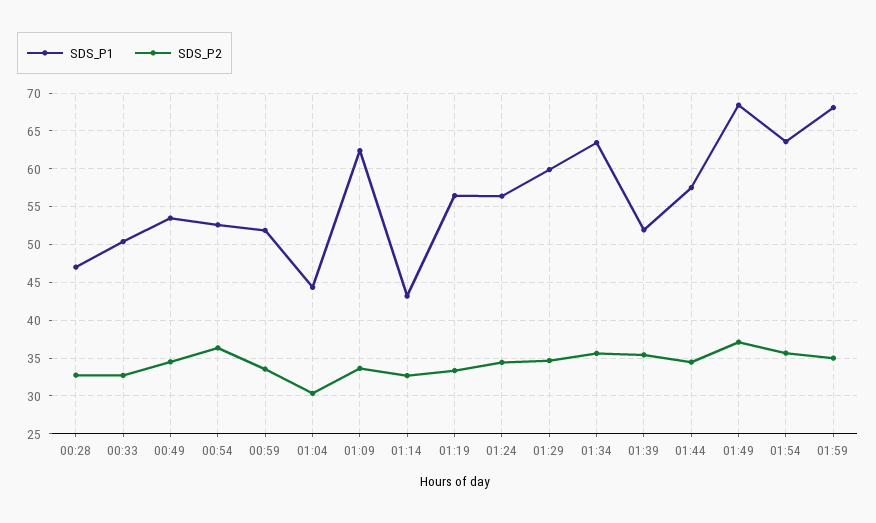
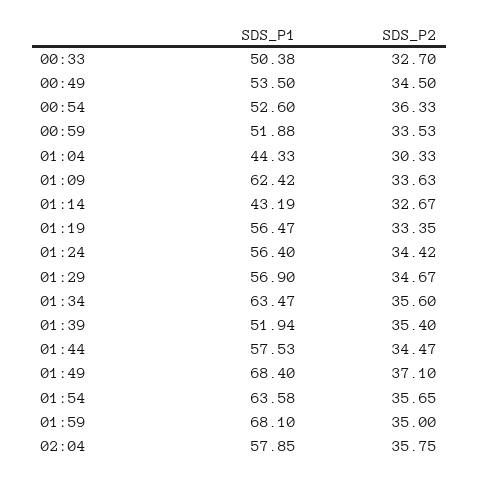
SDS_P1, 00:28: 47 -> none
SDS_P2, 00:28: 33 -> none
SDS_P1, 01:29: 60 -> 56.9
SDS_P1, 02:04: none -> 57.85
SDS_P2, 02:04: none -> 35.75

